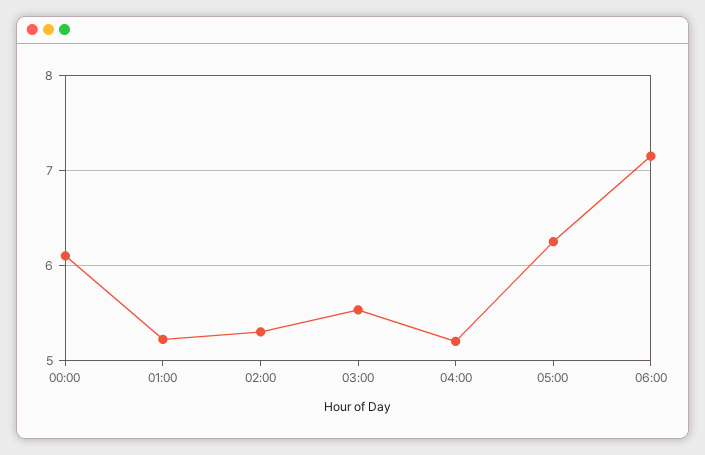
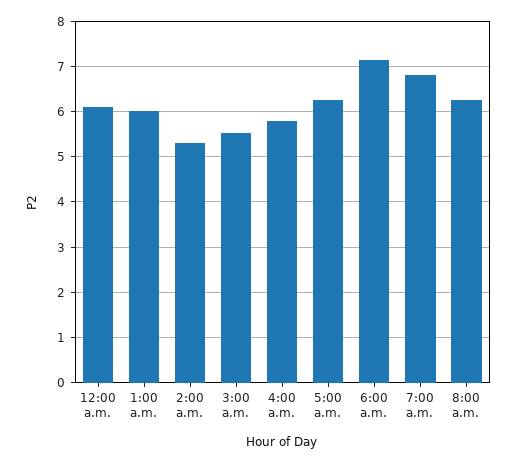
01:00: 5.2 -> 6
04:00: 5.2 -> 5.8
7:00 a.m.: none -> 6.8
8:00 a.m.: none -> 6.2

